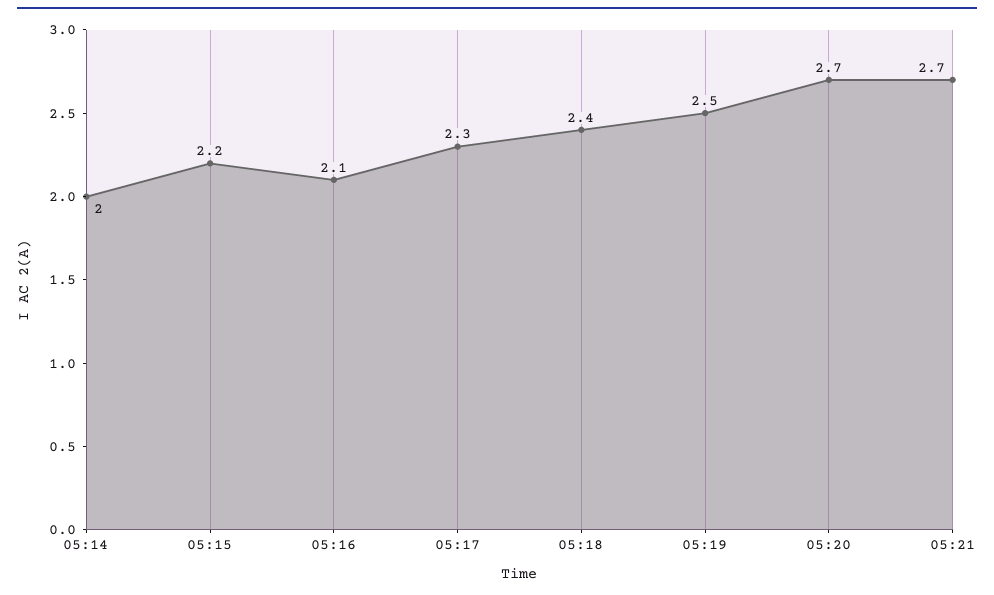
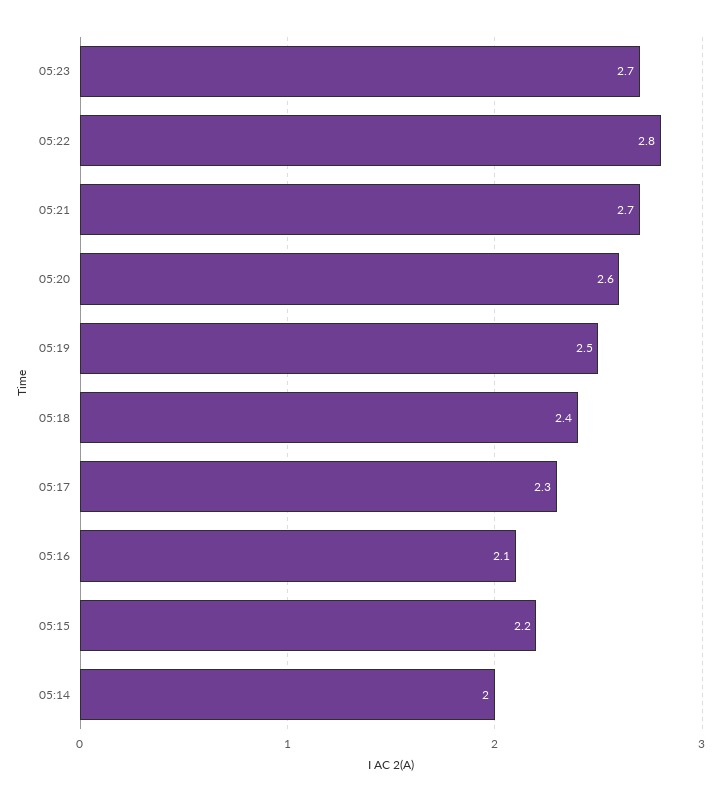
05:20: 2.7 -> 2.6
05:23: none -> 2.7
05:22: none -> 2.8

